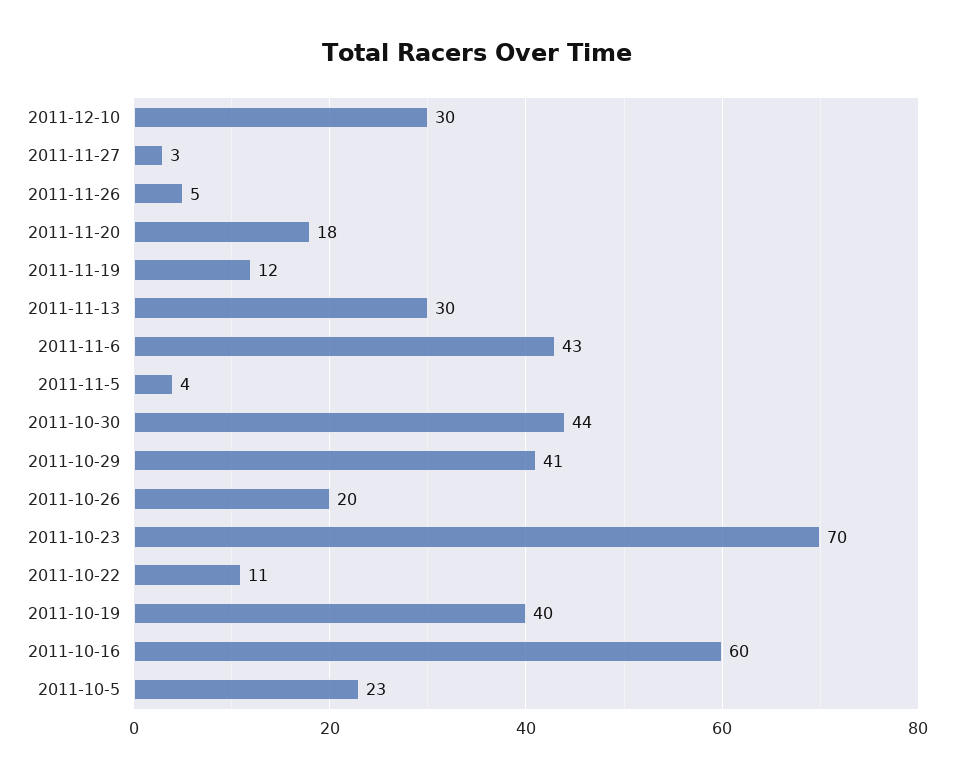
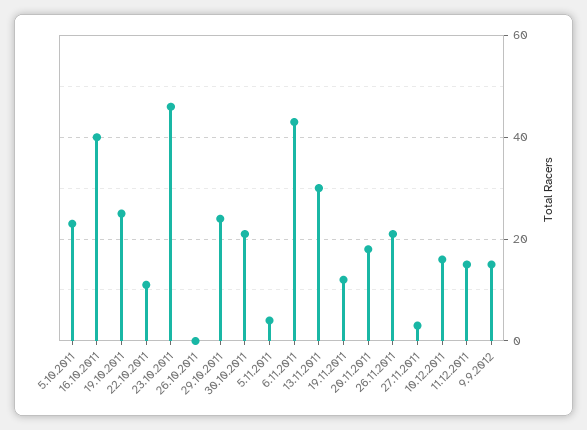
2011-12-10: 30 -> 15
2011-11-26: 5 -> 20
2011-10-30: 44 -> 20
2011-10-29: 41 -> 25
2011-10-26: 20 -> 0
2011-10-23: 70 -> 45
2011-10-19: 40 -> 25
2011-10-16: 60 -> 40
11.12.2011: none -> 15
9.9.2012: none -> 15

